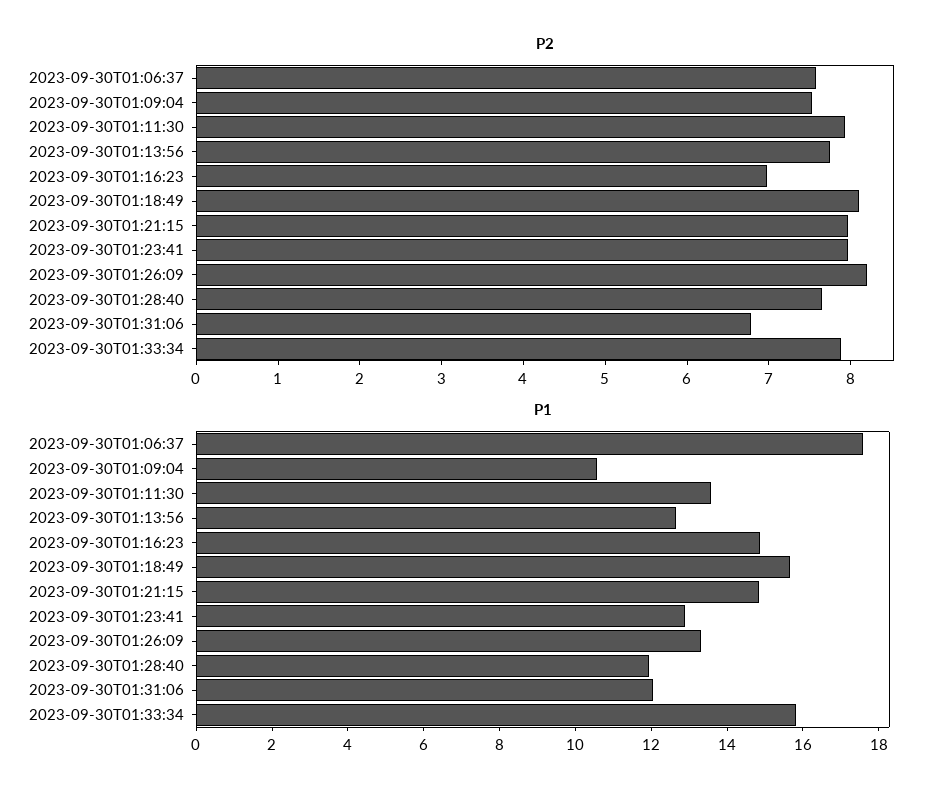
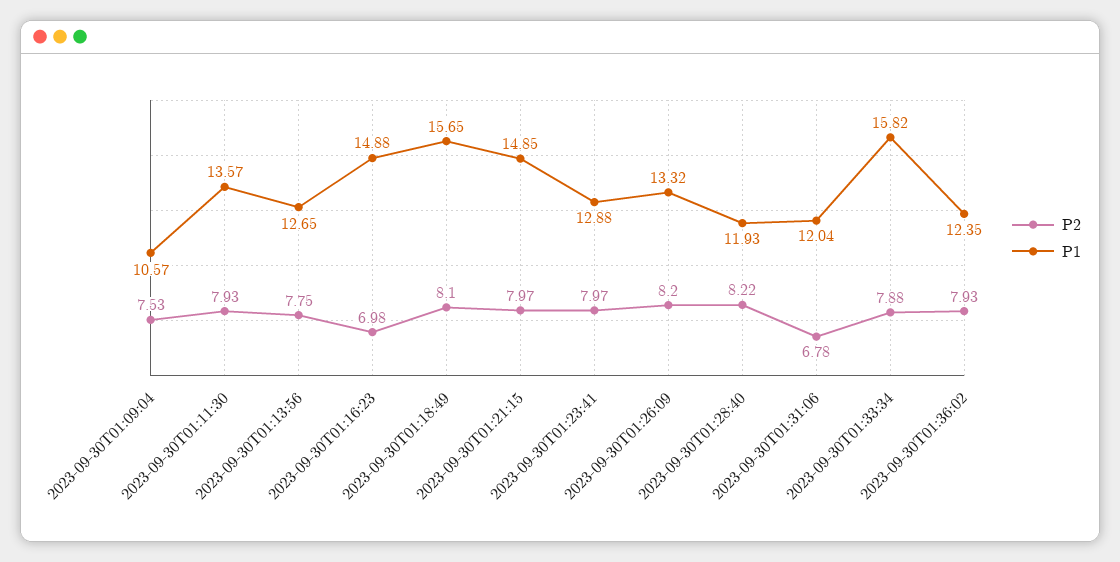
P2, 2023-09-30T01:06:37: 7.6 -> none
P2, 2023-09-30T01:28:40: 7.6 -> 8.22
P1, 2023-09-30T01:06:37: 17.5 -> none
P2, 2023-09-30T01:36:02: none -> 7.93
P1, 2023-09-30T01:36:02: none -> 12.35

